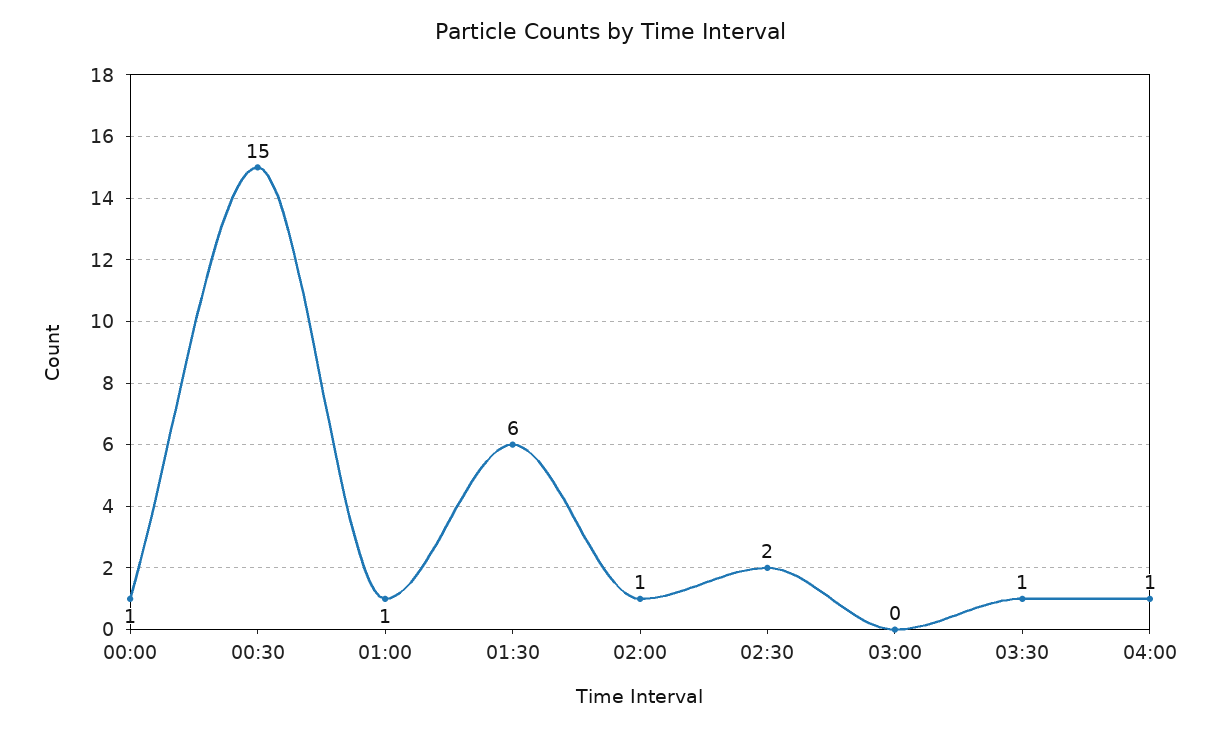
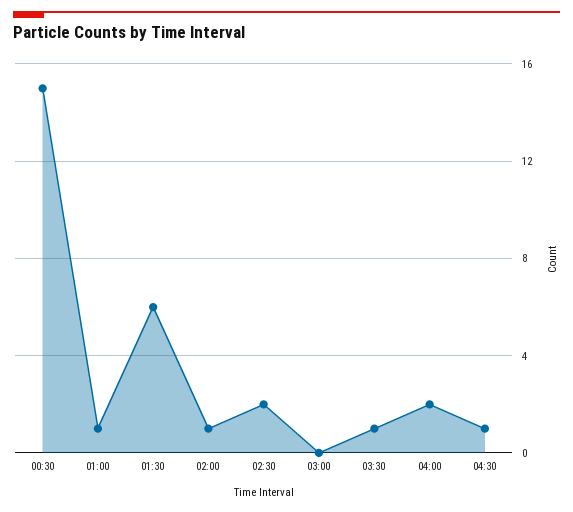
00:00: 1 -> none
04:00: 1 -> 2
04:30: none -> 1

